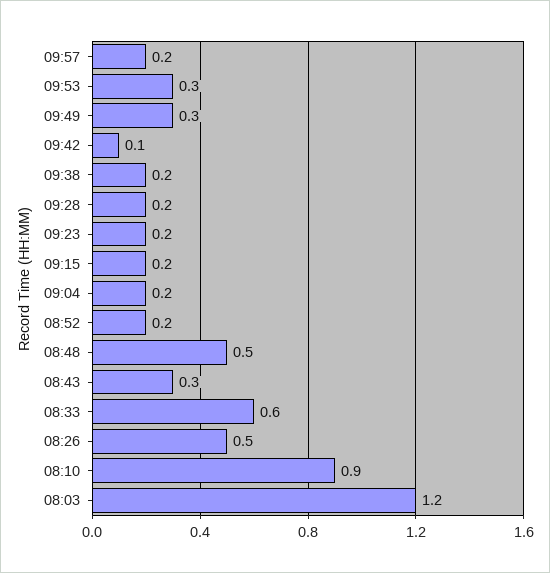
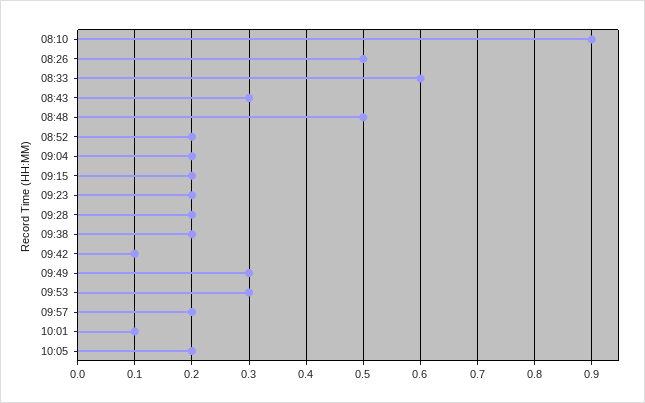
08:03: 1.2 -> none
10:01: none -> 0.1
10:05: none -> 0.2

